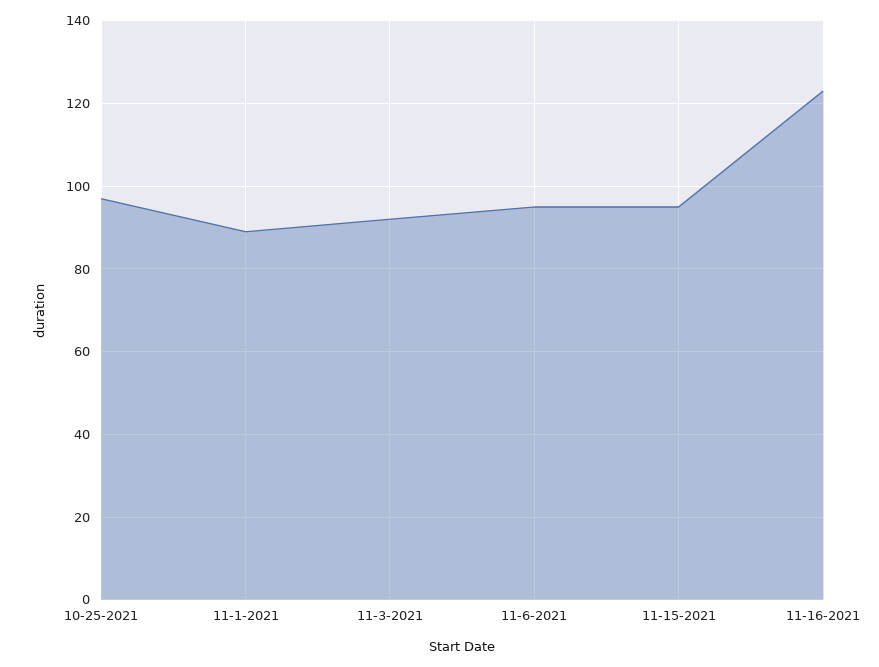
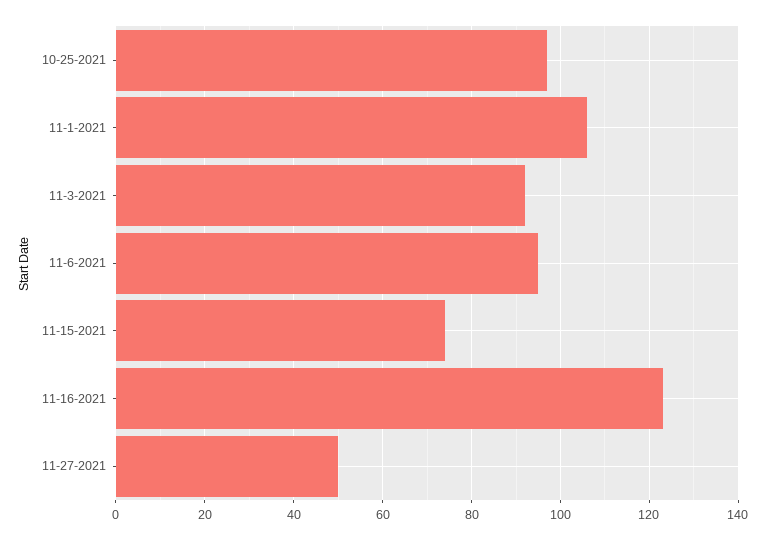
11-1-2021: 90 -> 105
11-15-2021: 95 -> 75
11-27-2021: none -> 50

